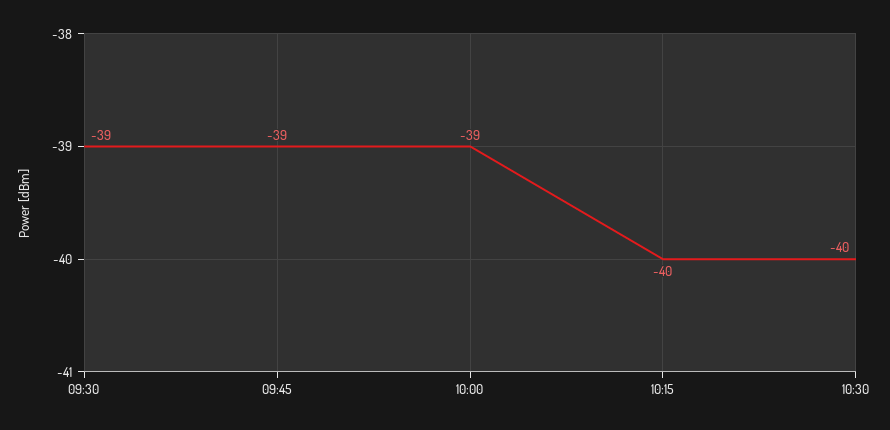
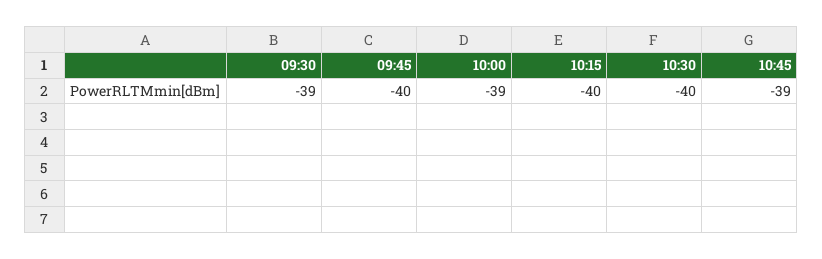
09:45: -39 -> -40
10:45: none -> -39

